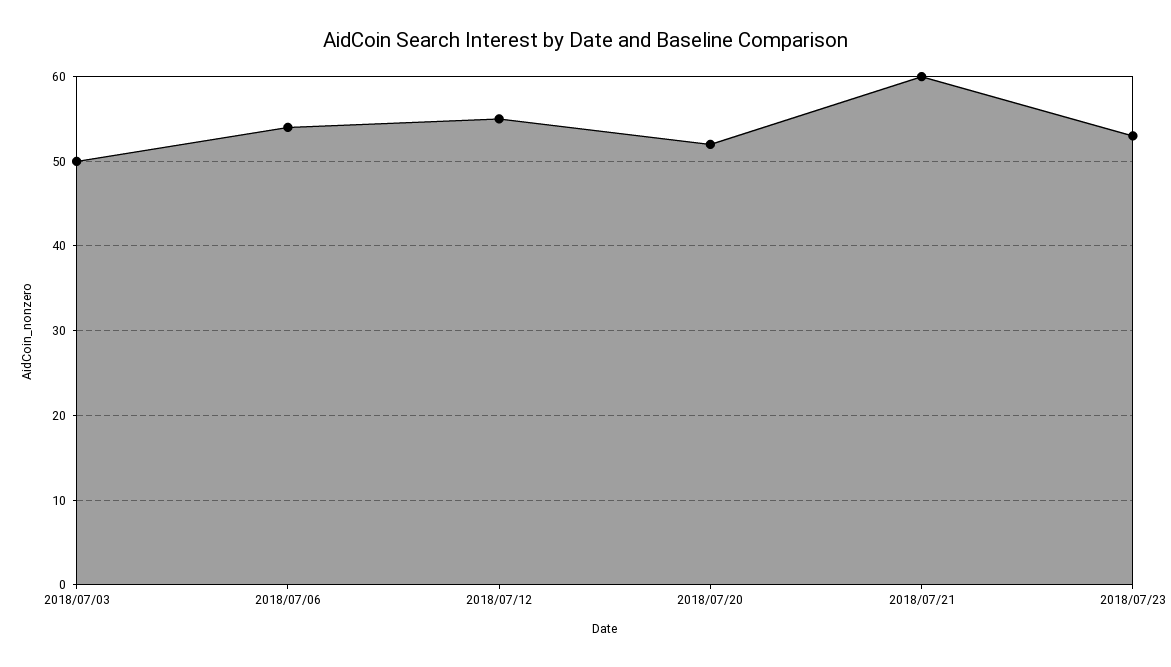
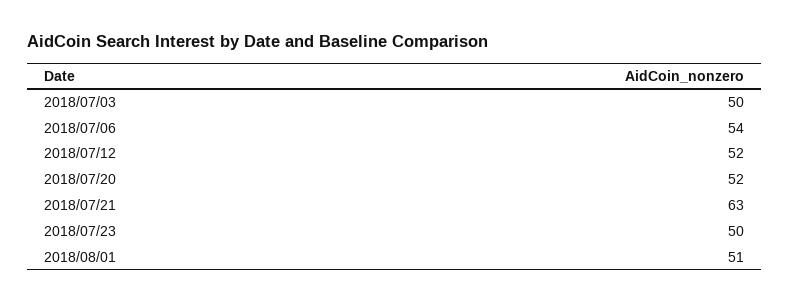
2018/07/12: 55 -> 52
2018/07/21: 60 -> 63
2018/07/23: 53 -> 50
2018/08/01: none -> 51

